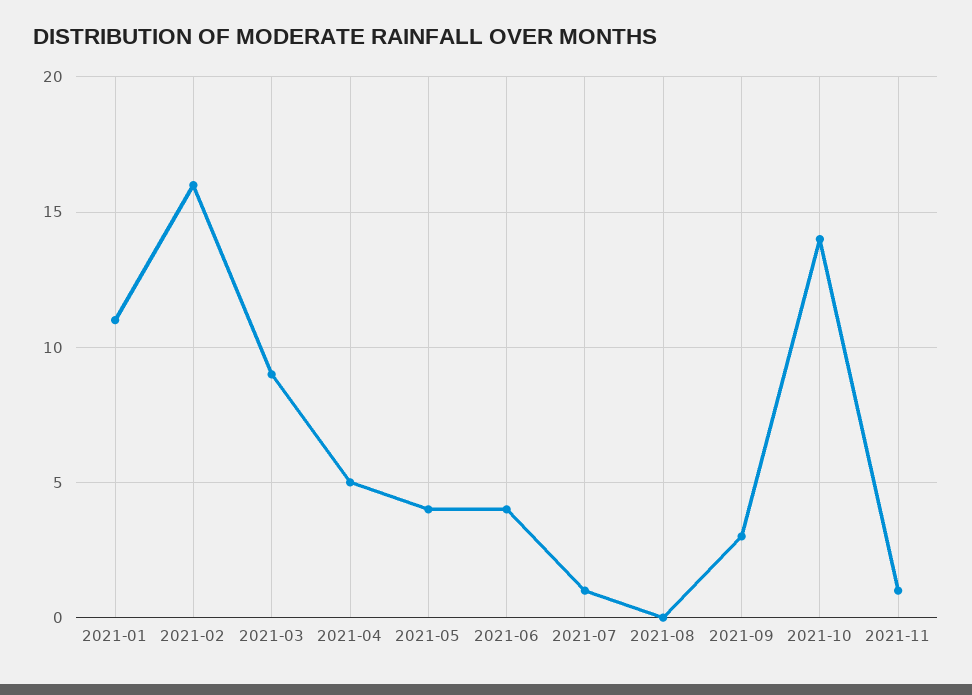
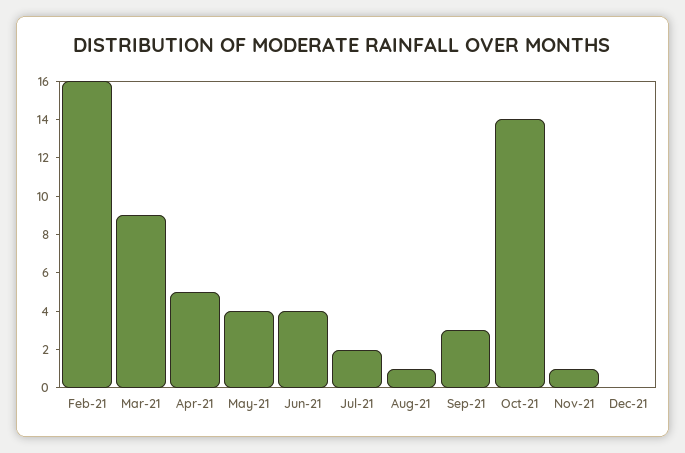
2021-01: 11 -> none
2021-07: 1 -> 2
2021-08: 0 -> 1
Dec-21: none -> 0

